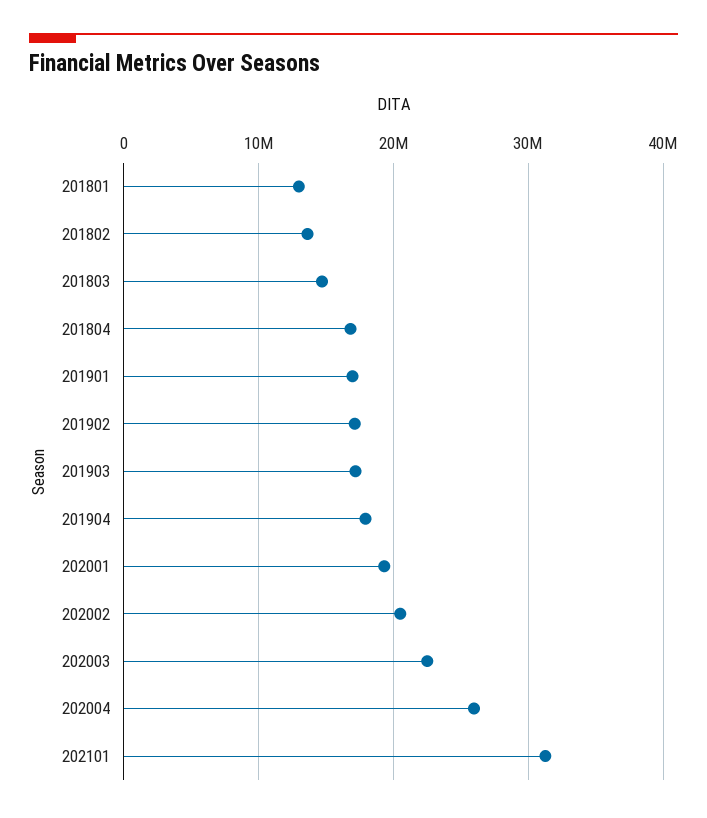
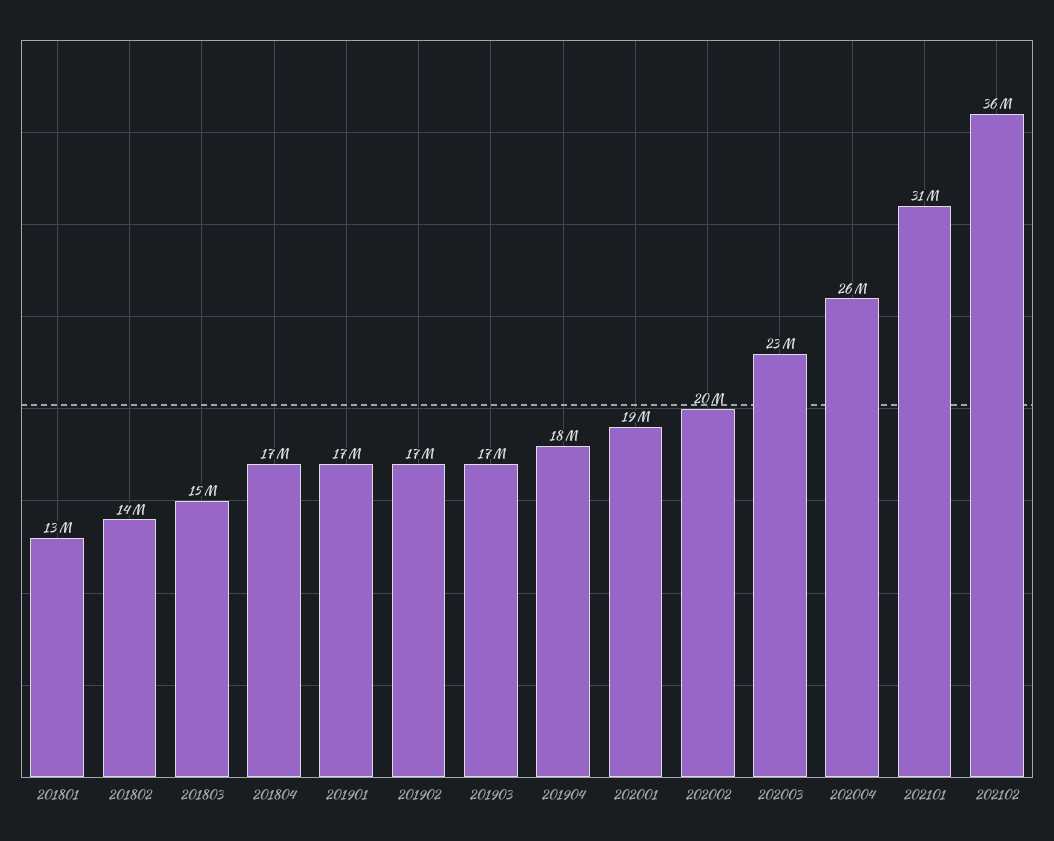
202102: none -> 36000000

